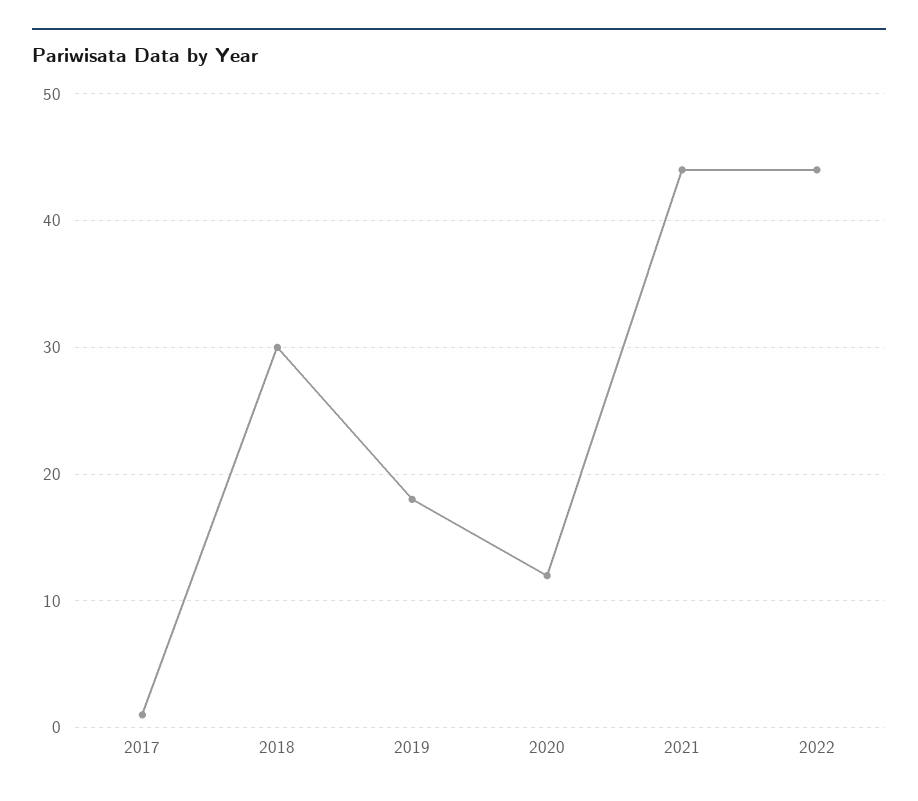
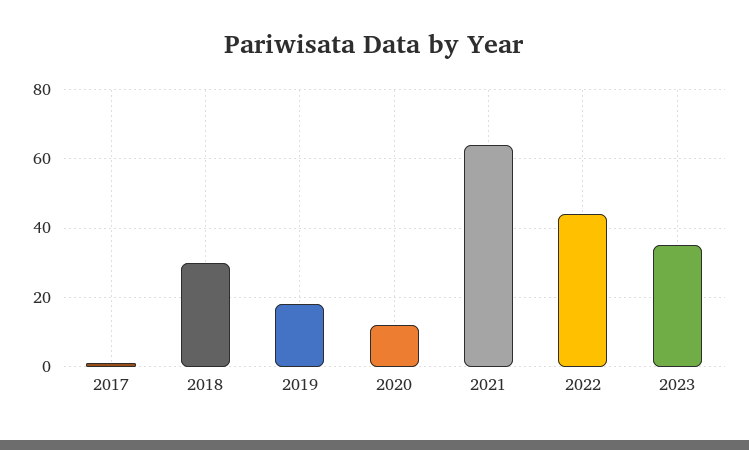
2021: 44 -> 65
2023: none -> 35

